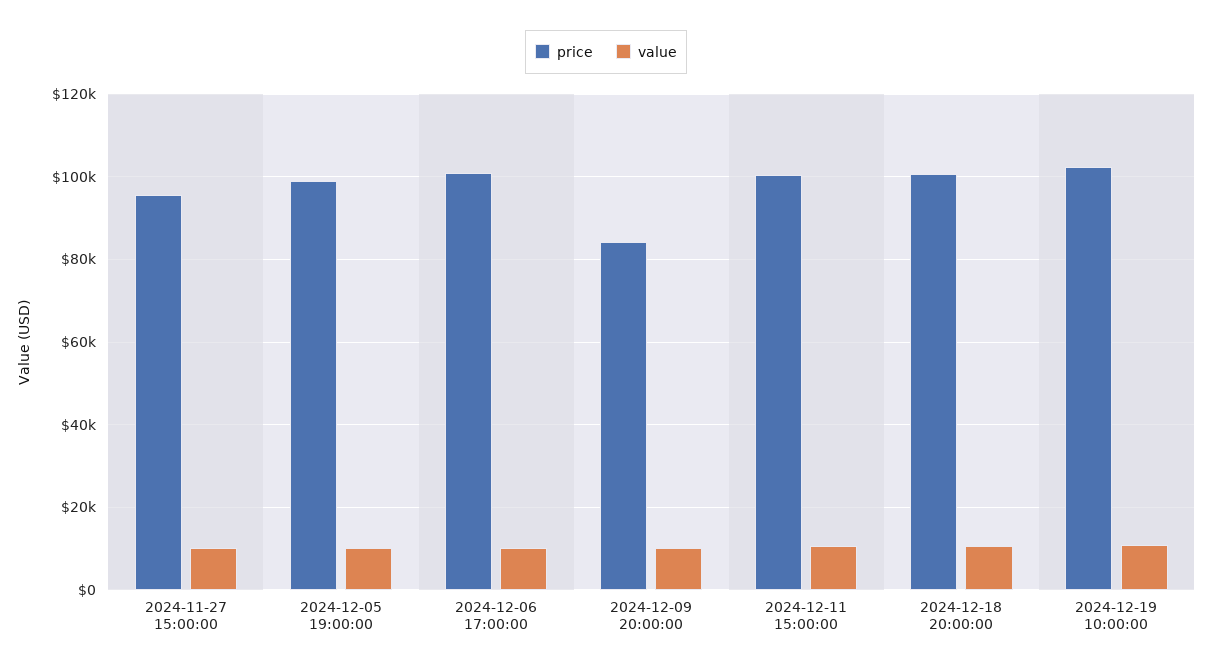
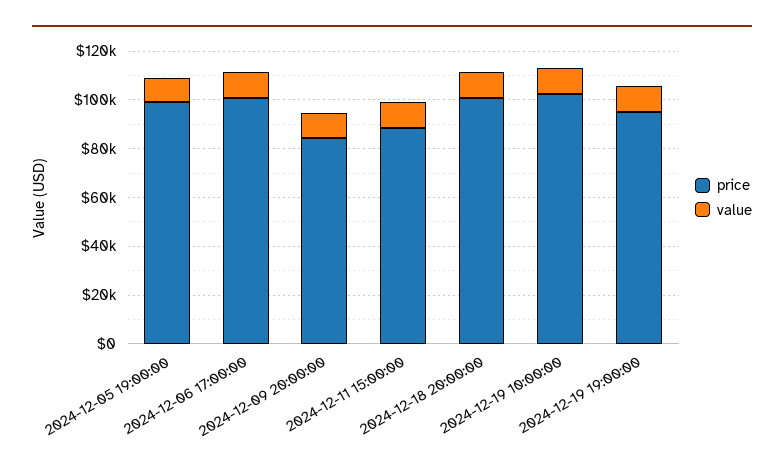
price, 2024-11-27 15:00:00: 96000 -> none
value, 2024-11-27 15:00:00: 10000 -> none
price, 2024-12-11 15:00:00: 100000 -> 90000
price, 2024-12-19 19:00:00: none -> 95000
value, 2024-12-19 19:00:00: none -> 10000

